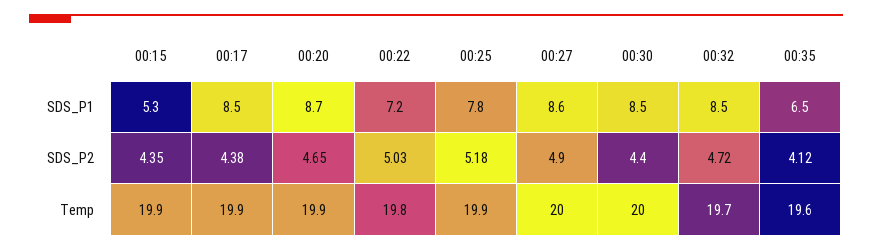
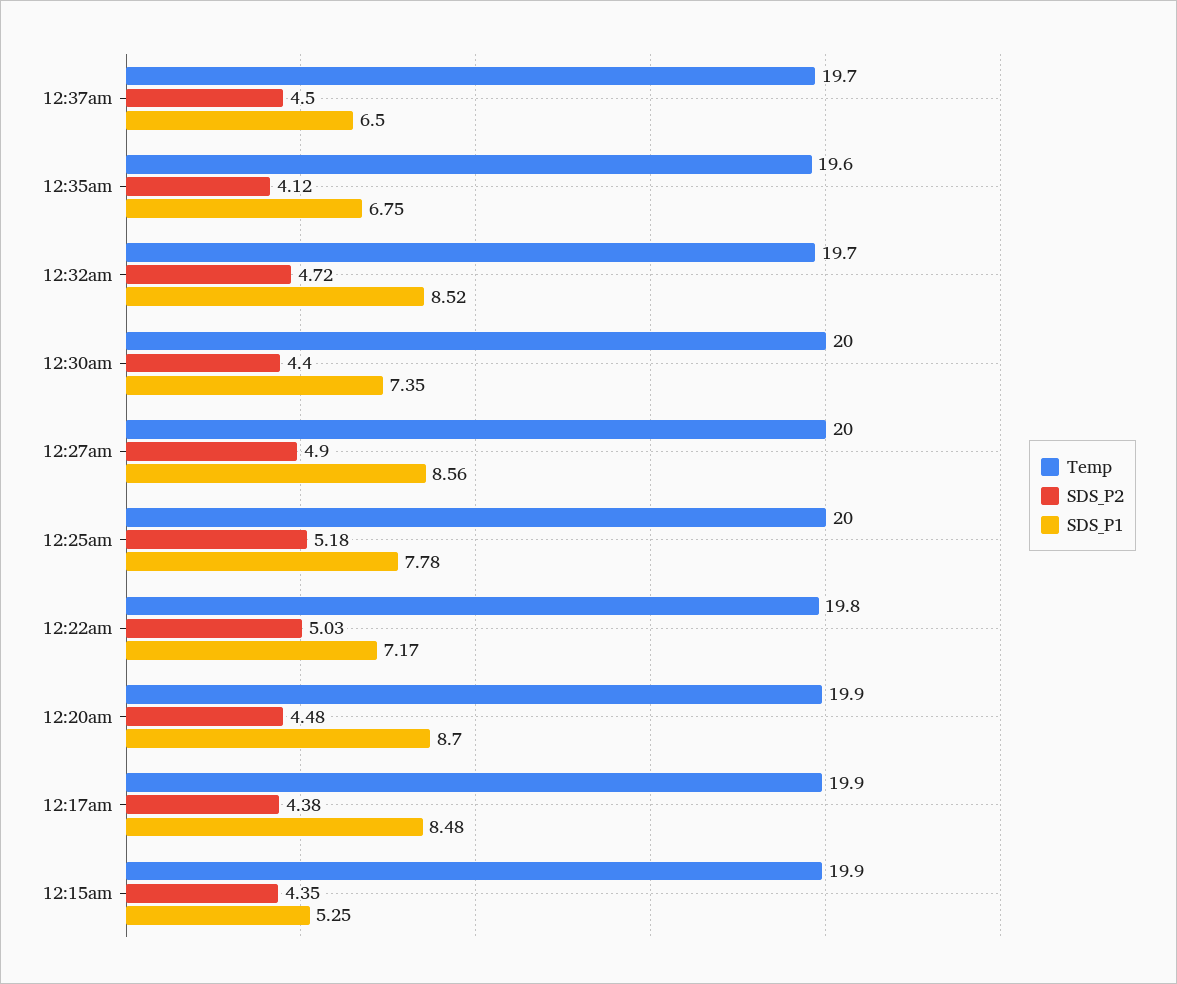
SDS_P1, 00:30: 8.5 -> 7.35
SDS_P1, 00:35: 6.5 -> 6.75
SDS_P2, 00:20: 4.65 -> 4.48
Temp, 00:25: 19.9 -> 20
Temp, 12:37am: none -> 19.7
SDS_P2, 12:37am: none -> 4.5
SDS_P1, 12:37am: none -> 6.5

